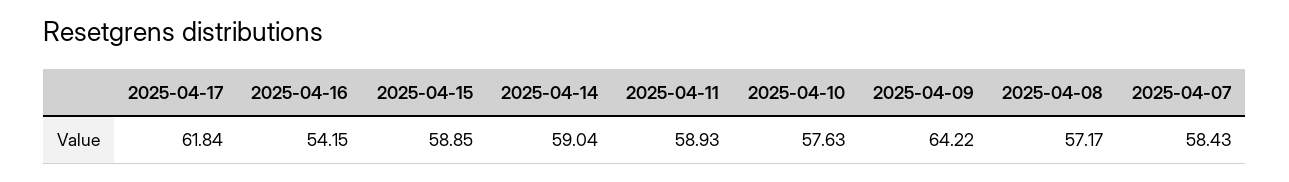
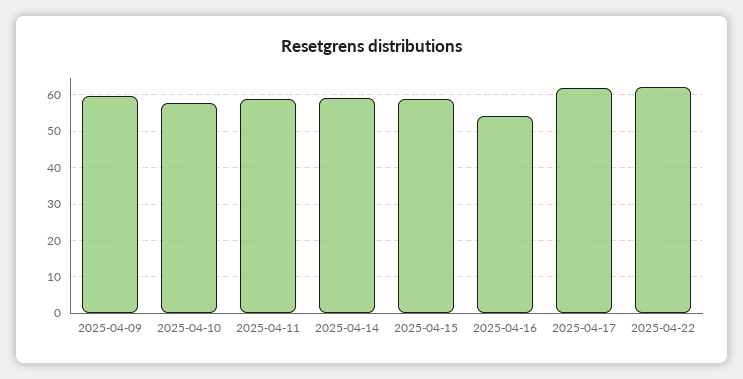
2025-04-09: 64.22 -> 60
2025-04-08: 57.17 -> none
2025-04-07: 58.43 -> none
2025-04-22: none -> 62

